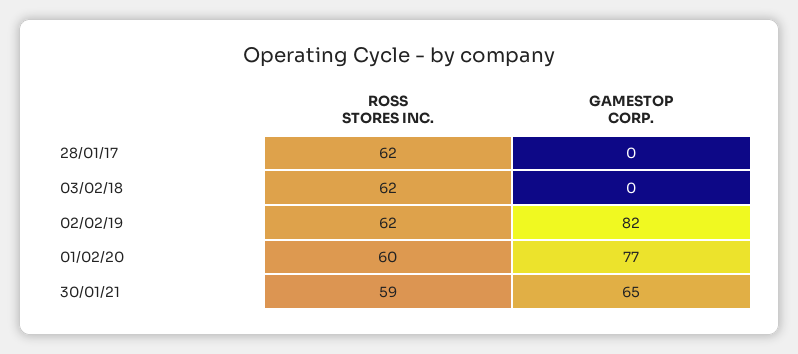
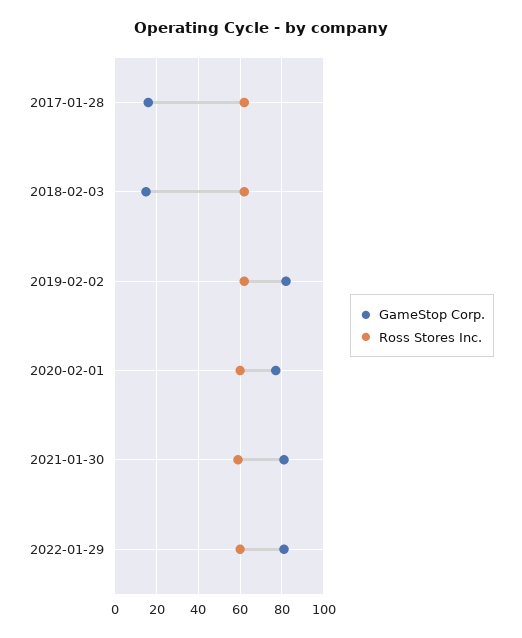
GAMESTOP CORP., 28/01/17: 0 -> 15
GAMESTOP CORP., 03/02/18: 0 -> 15
GAMESTOP CORP., 30/01/21: 65 -> 80
GAMESTOP CORP., 2022-01-29: none -> 80
ROSS STORES INC., 2022-01-29: none -> 60

